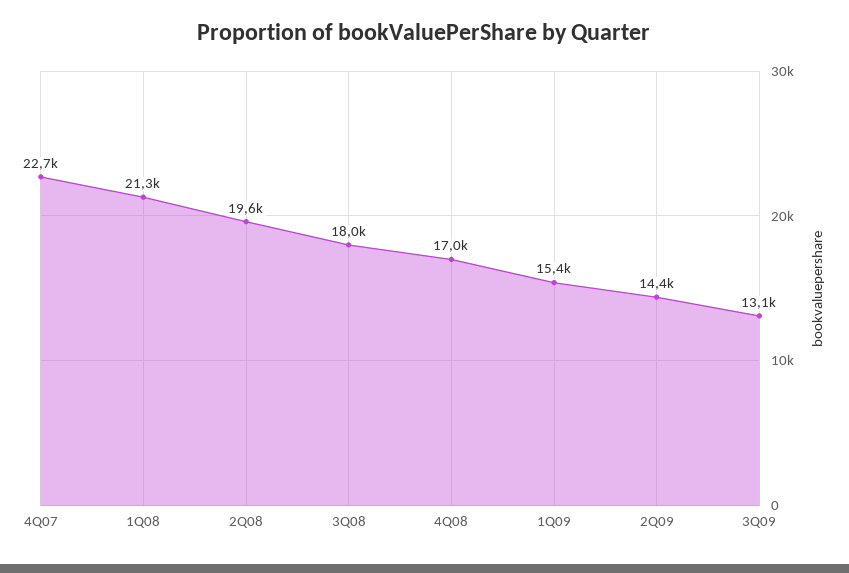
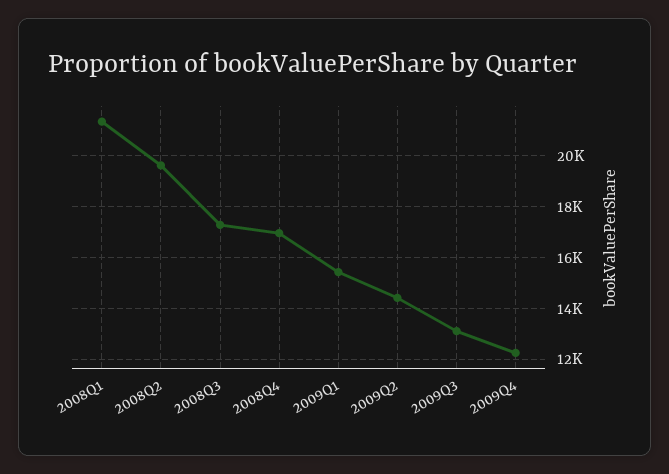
4Q07: 22700 -> none
3Q08: 18000 -> 17250
2009Q4: none -> 12250

